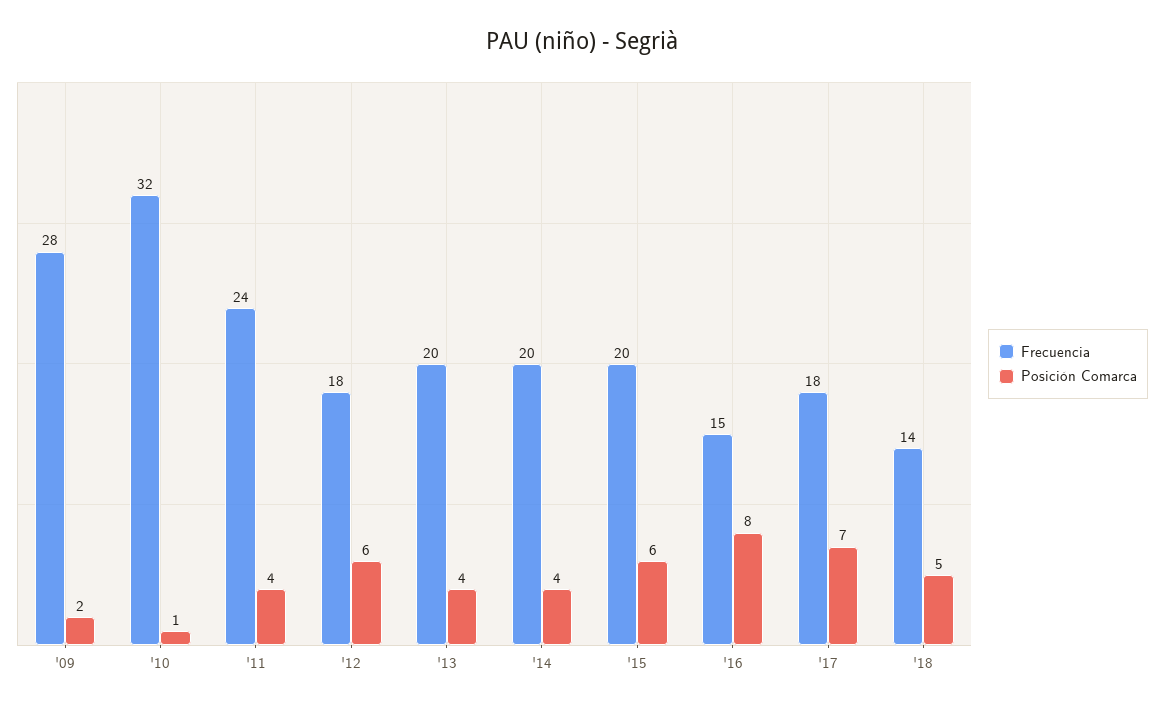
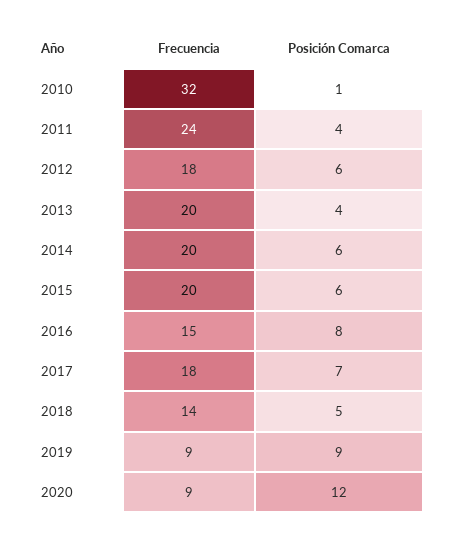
Frecuencia, '09: 28 -> none
Posición Comarca, '09: 2 -> none
Posición Comarca, '14: 4 -> 6
Frecuencia, 2019: none -> 9
Posición Comarca, 2019: none -> 9
Frecuencia, 2020: none -> 9
Posición Comarca, 2020: none -> 12

